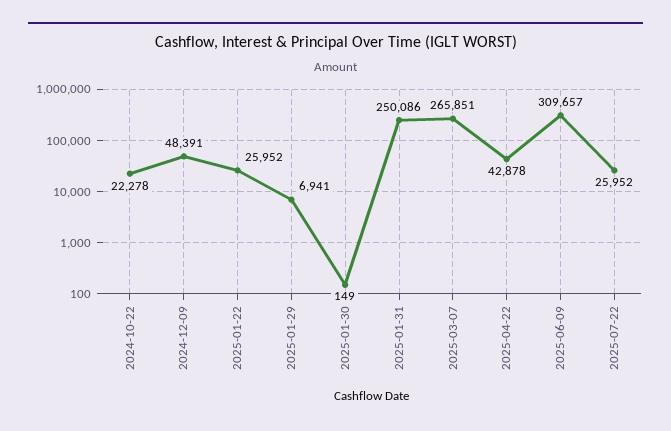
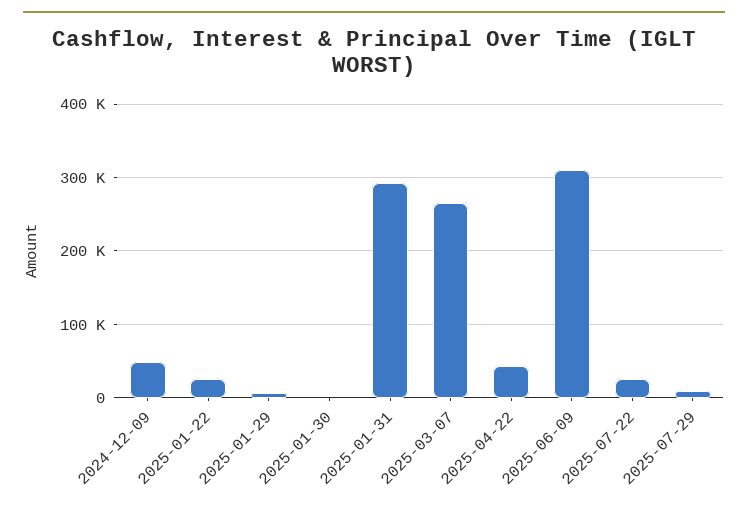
2024-10-22: 22278 -> none
2025-01-31: 250086 -> 290000
2025-07-29: none -> 10000

